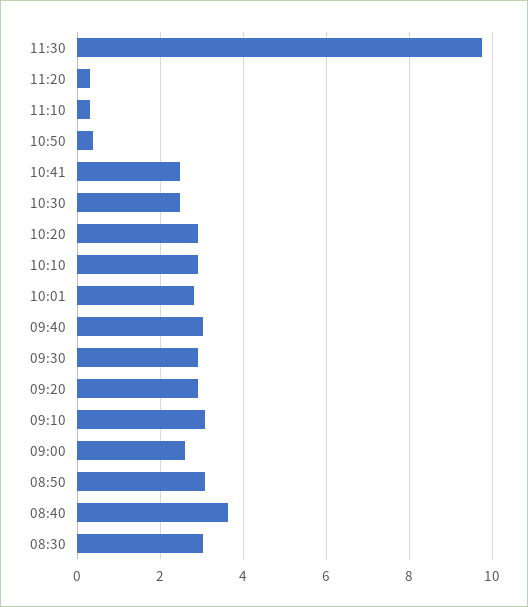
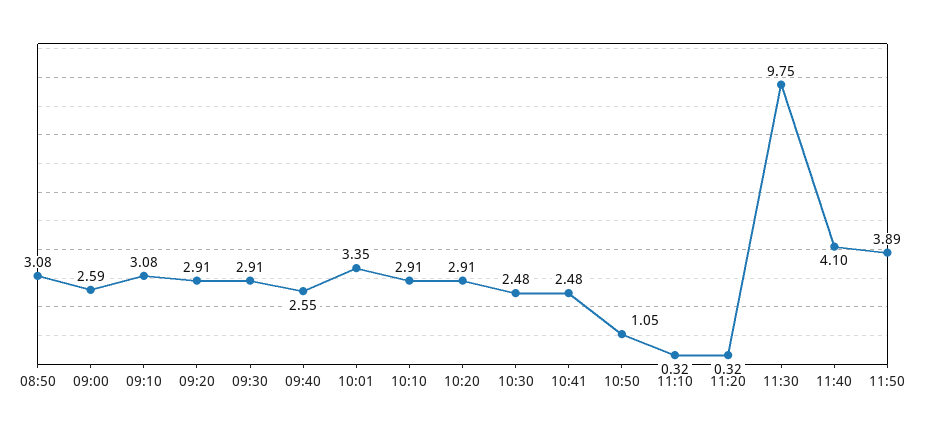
10:50: 0.4 -> 1.05
10:01: 2.8 -> 3.35
09:40: 3 -> 2.55
08:40: 3.6 -> none
08:30: 3 -> none
11:40: none -> 4.1
11:50: none -> 3.89

